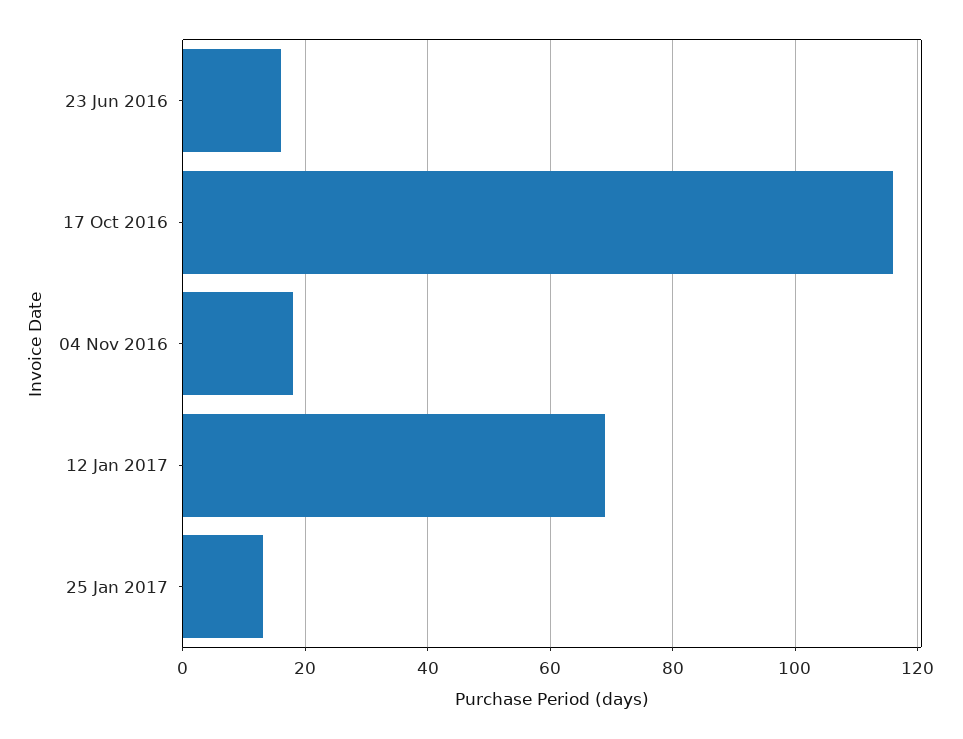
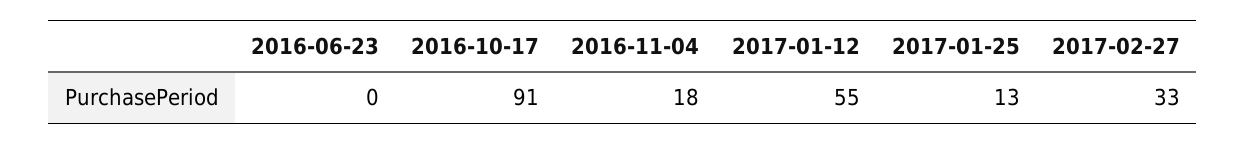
23 Jun 2016: 15 -> 0
17 Oct 2016: 115 -> 91
12 Jan 2017: 70 -> 55
2017-02-27: none -> 33

